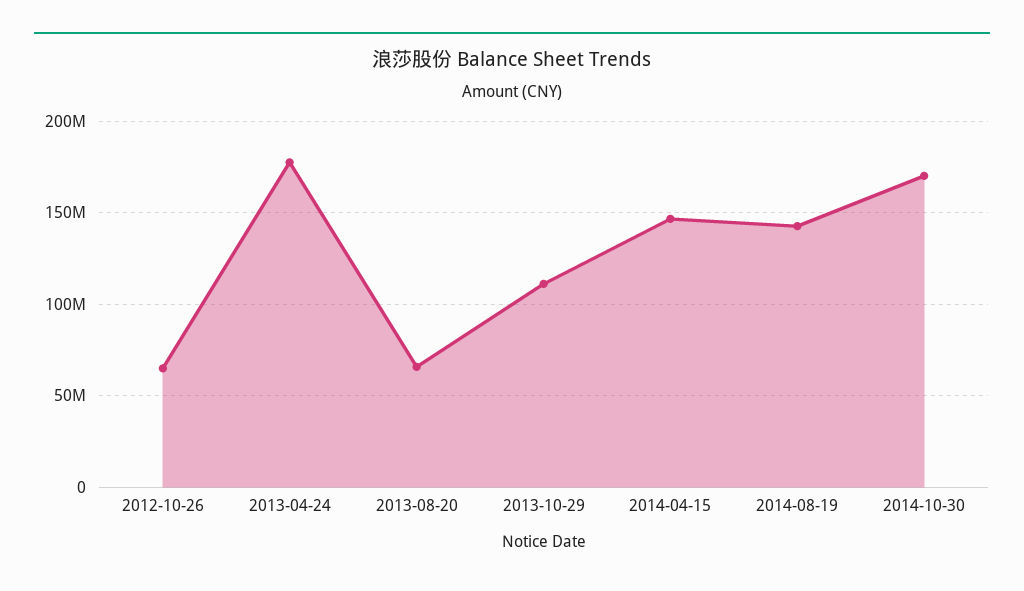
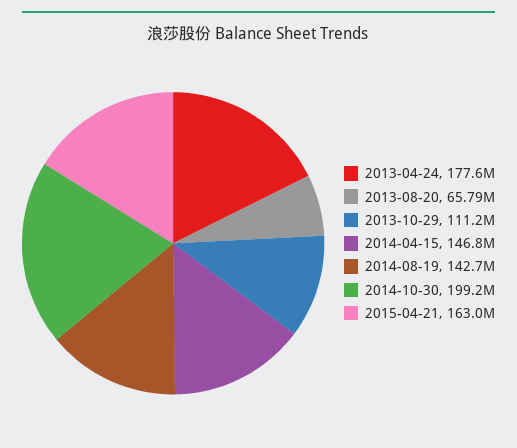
2012-10-26: 65000000 -> none
2014-10-30: 170000000 -> 199200000
2015-04-21: none -> 163000000

